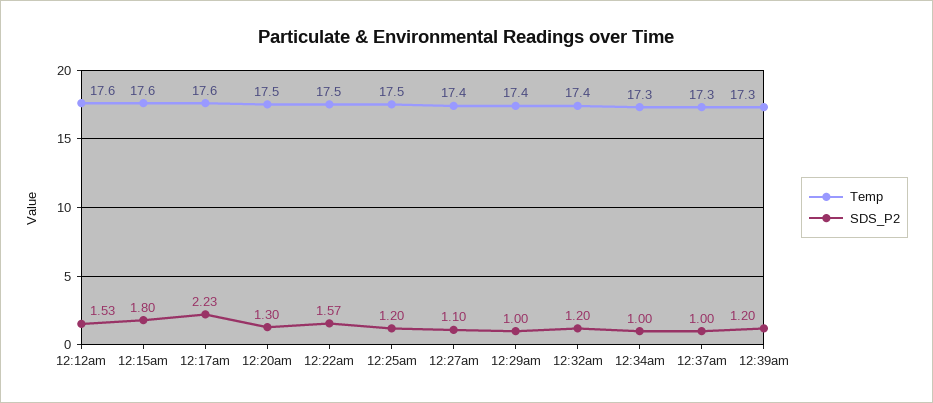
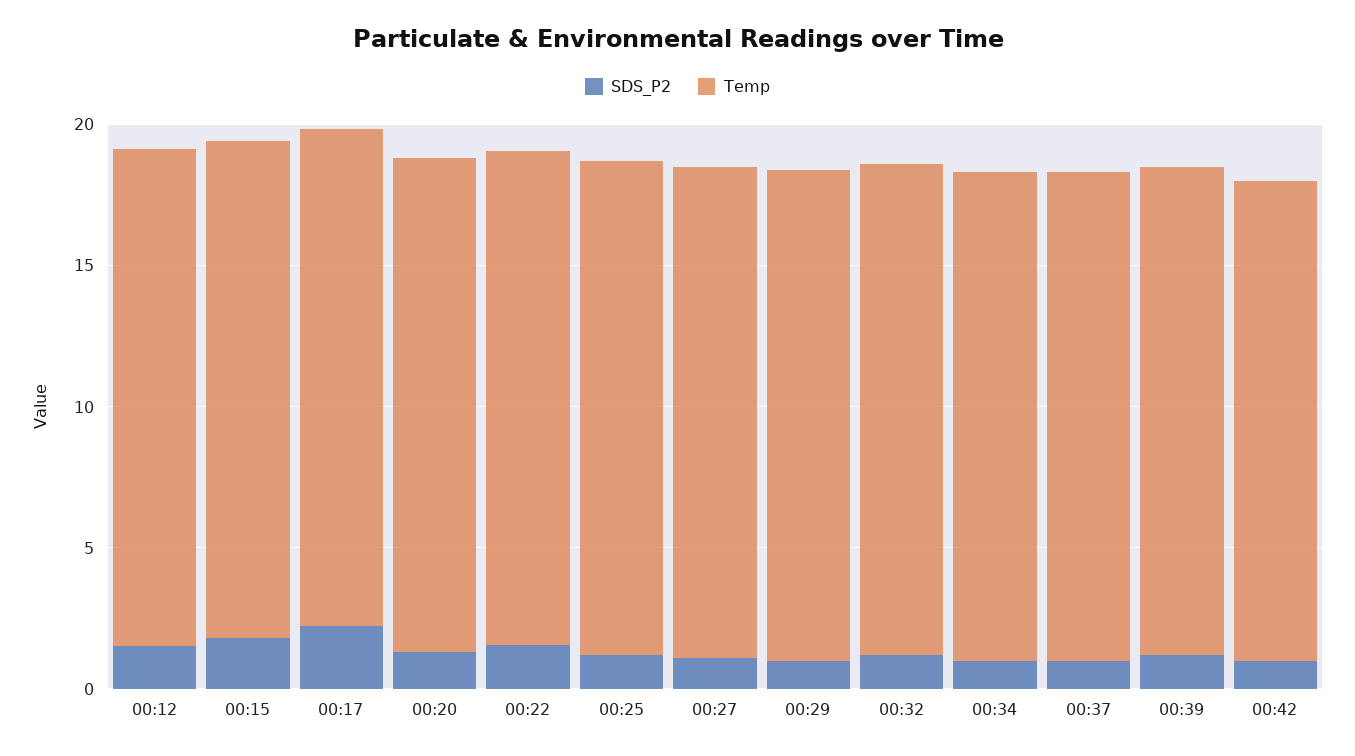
SDS_P2, 00:42: none -> 1
Temp, 00:42: none -> 17

